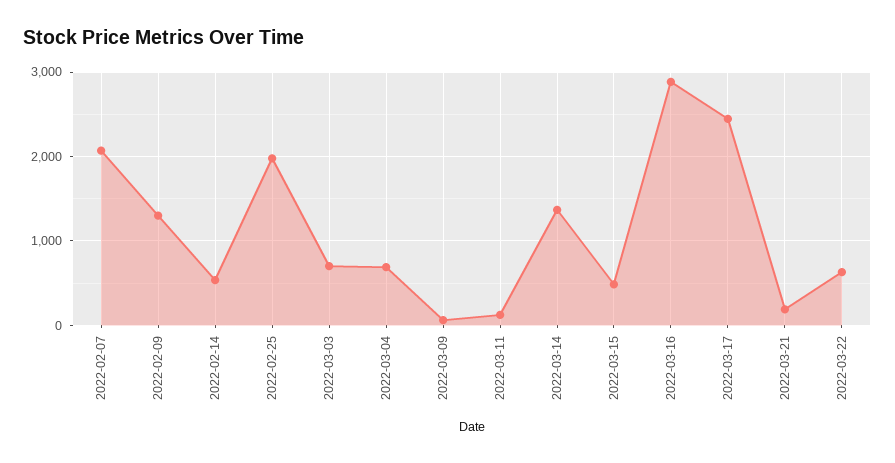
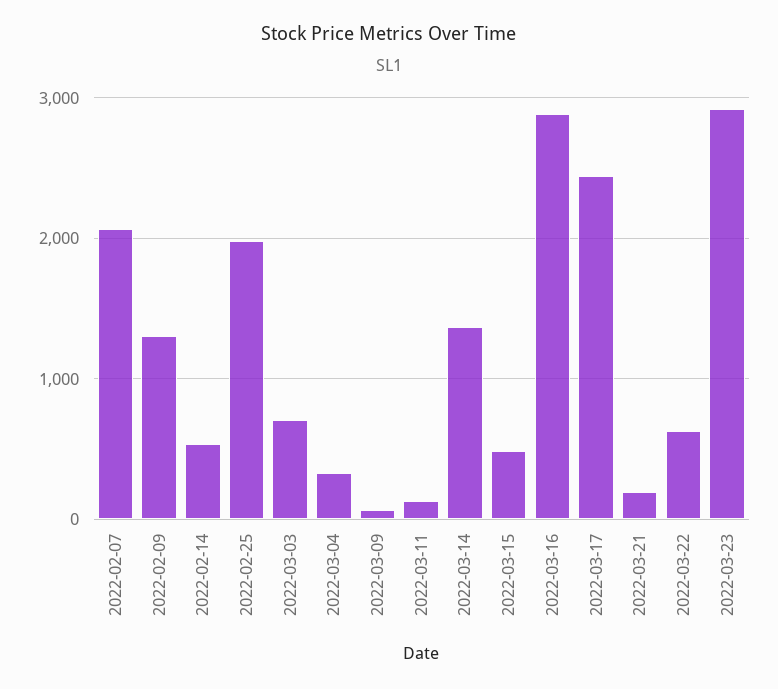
2022-03-04: 700 -> 300
2022-03-23: none -> 2900

